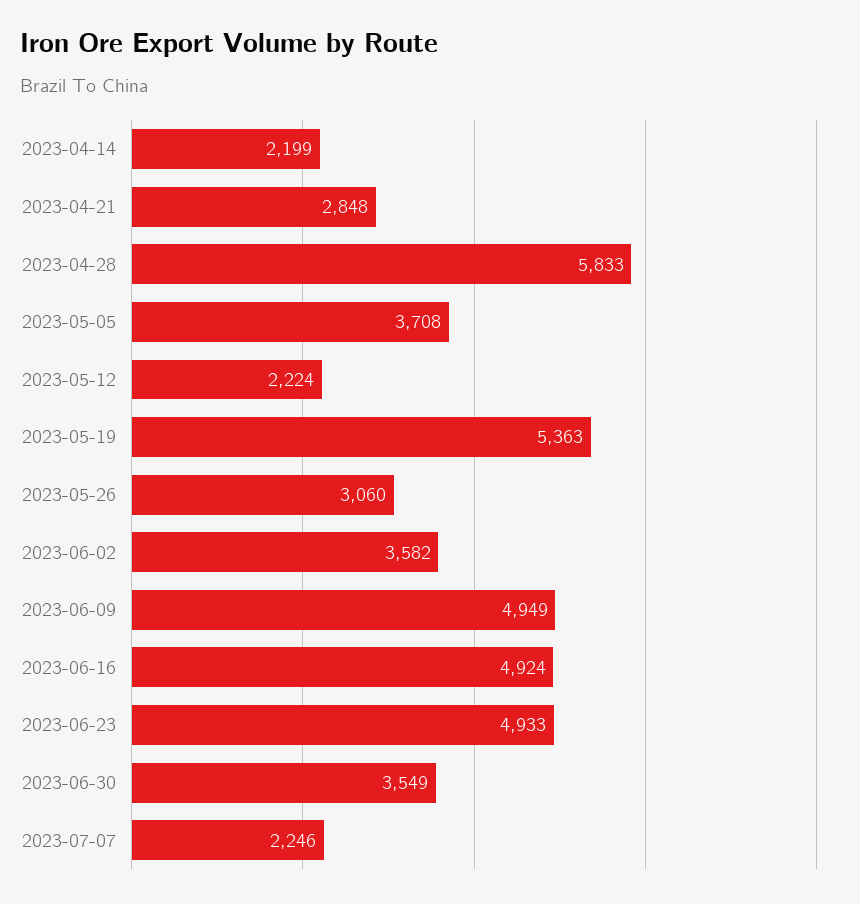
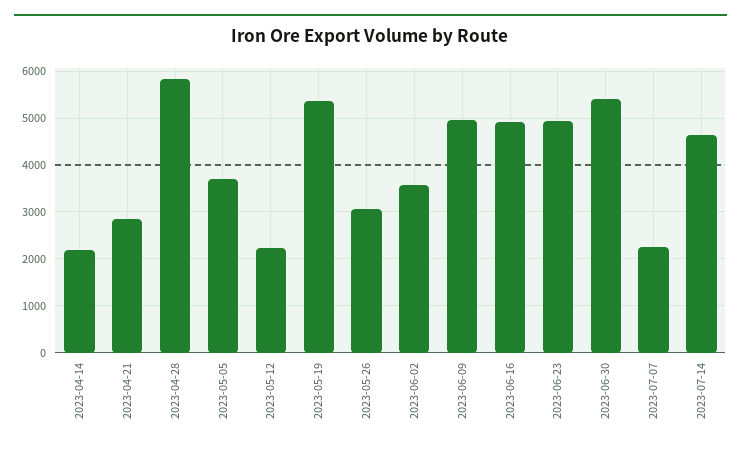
2023-06-30: 3549 -> 5400
2023-07-14: none -> 4600

